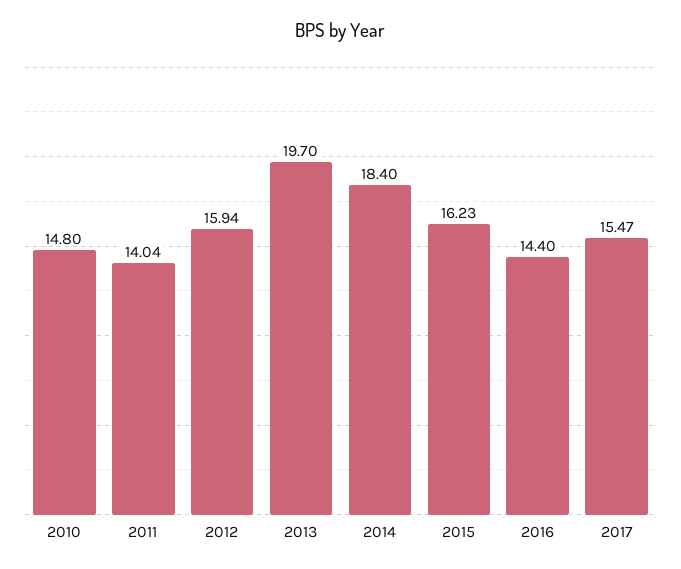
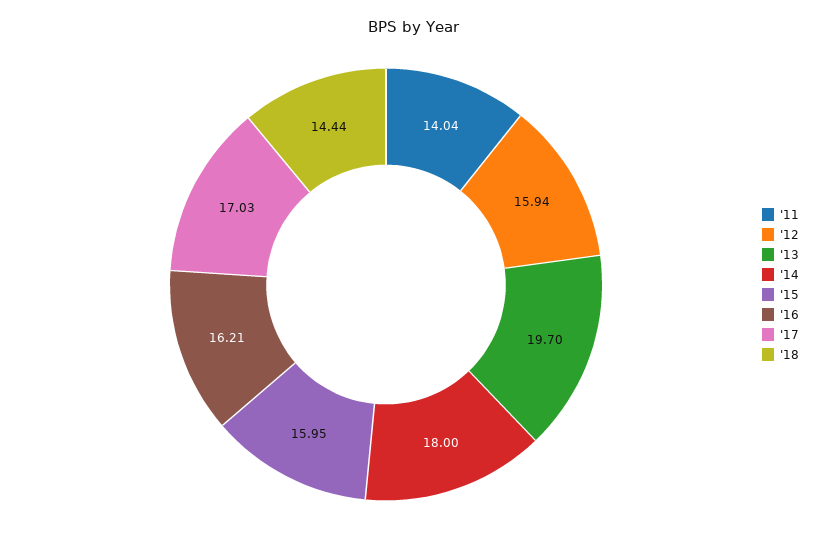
2010: 14.8 -> none
2014: 18.4 -> 18
2015: 16.23 -> 15.95
2016: 14.4 -> 16.21
2017: 15.47 -> 17.03
'18: none -> 14.44

